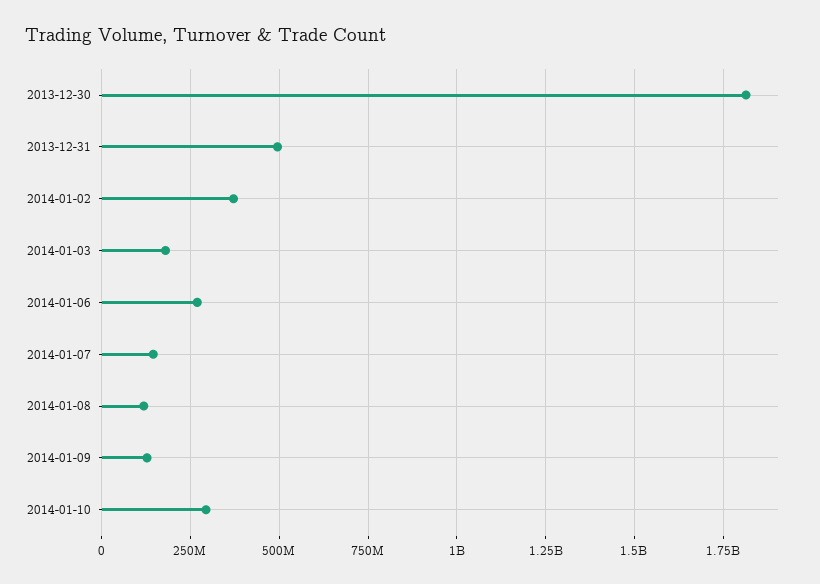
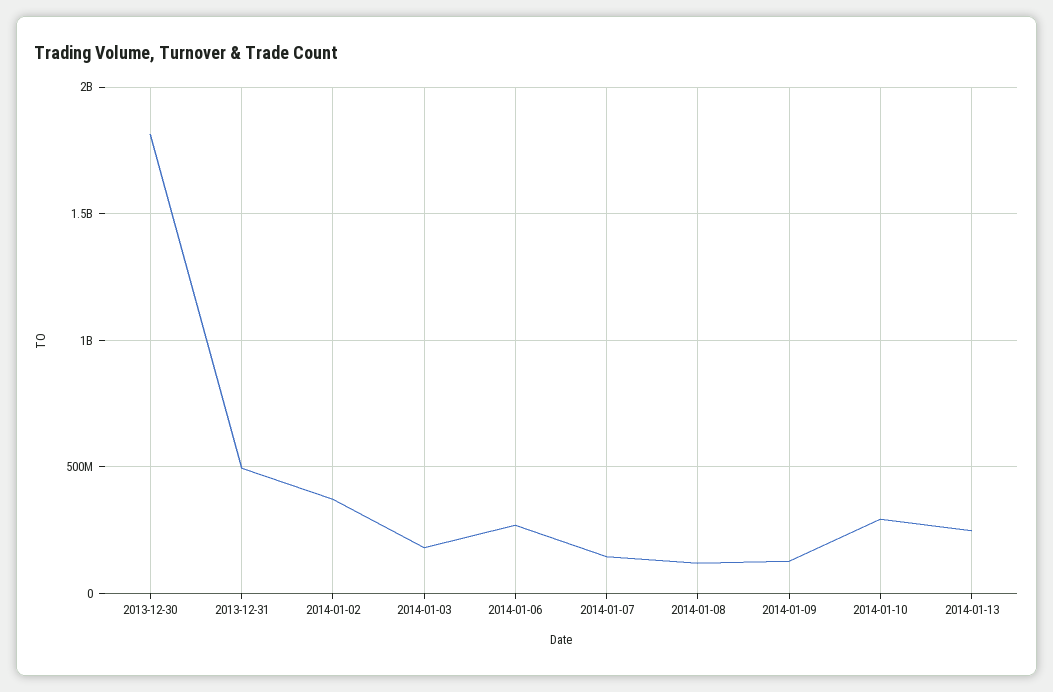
2014-01-13: none -> 250000000

